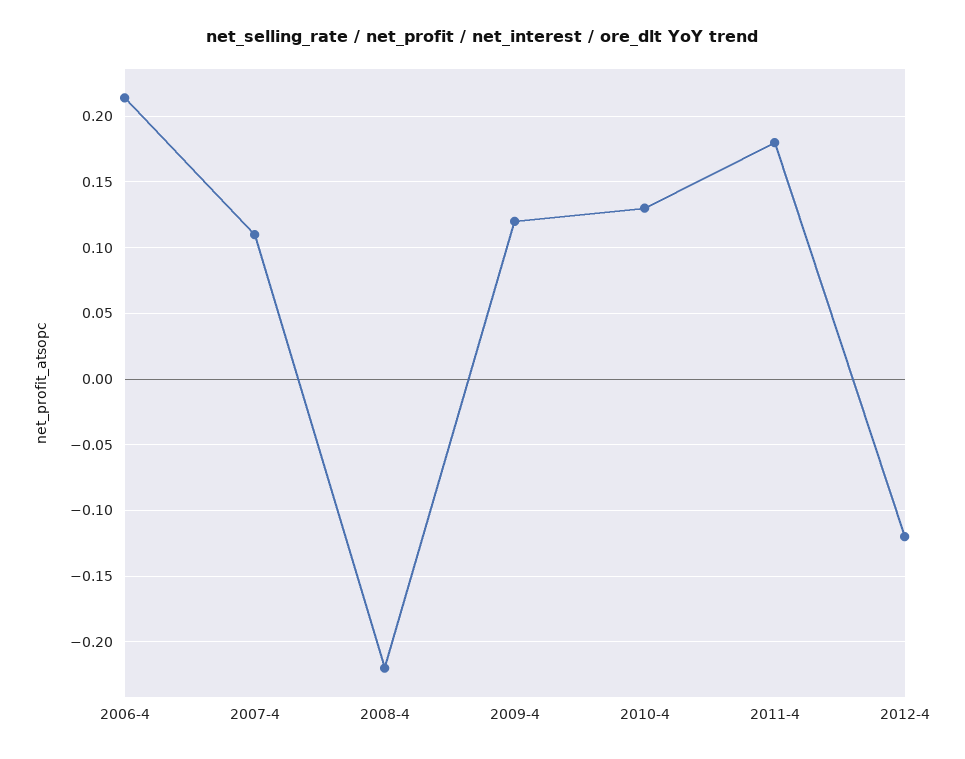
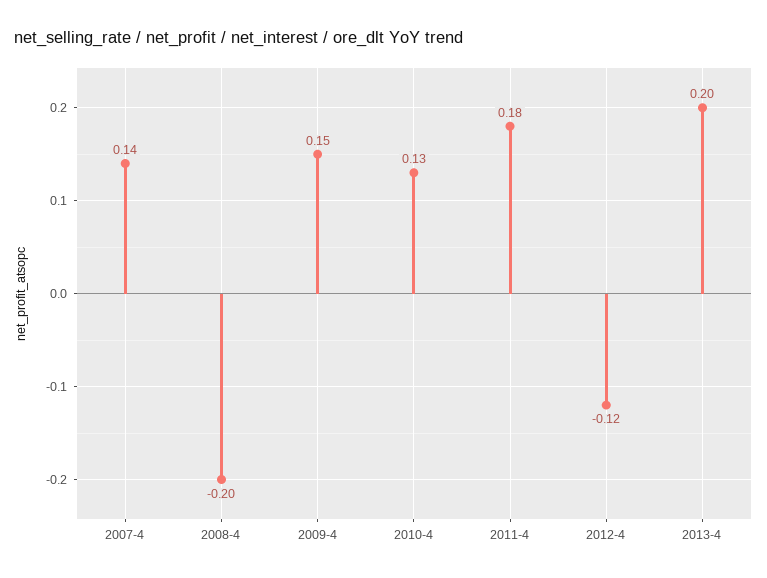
2006-4: 0.215 -> none
2007-4: 0.11 -> 0.14
2008-4: -0.22 -> -0.2
2009-4: 0.12 -> 0.15
2013-4: none -> 0.2

